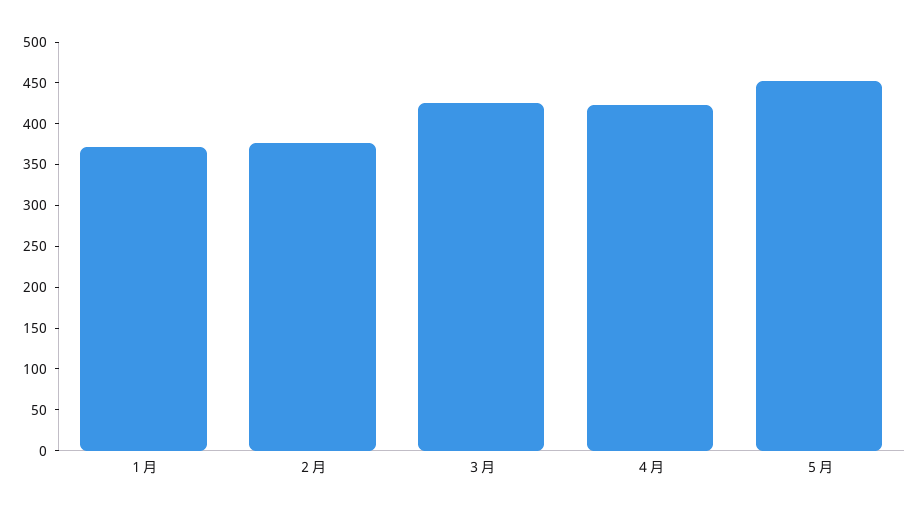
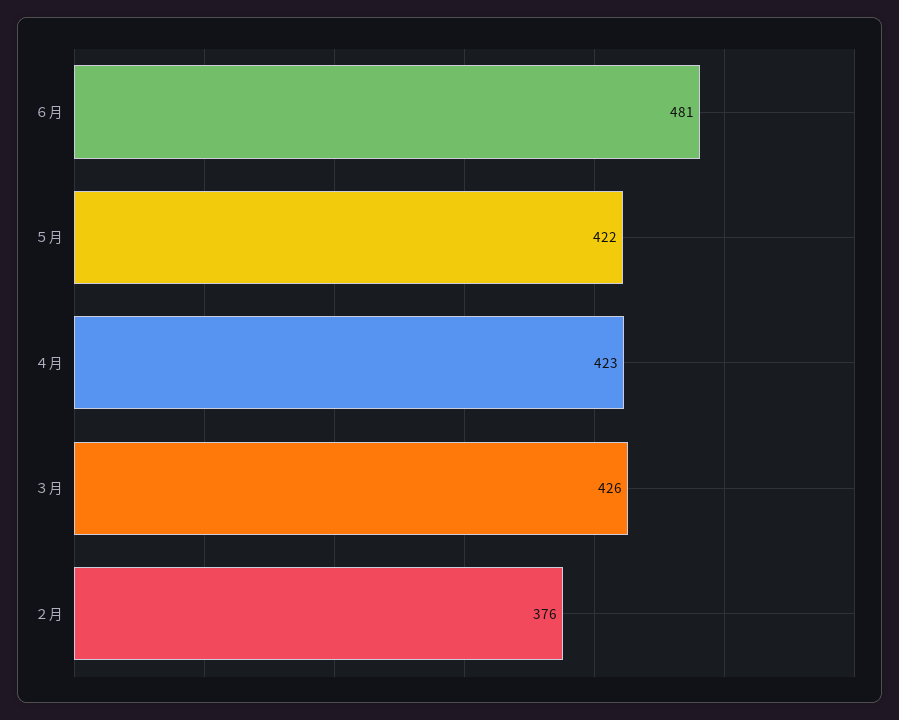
１月: 370 -> none
５月: 450 -> 422
６月: none -> 481

